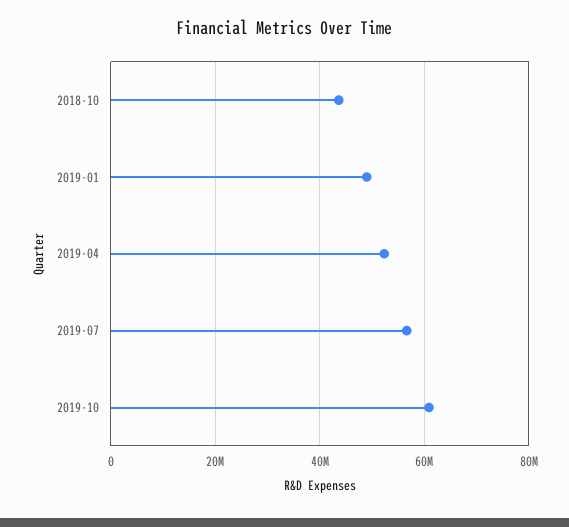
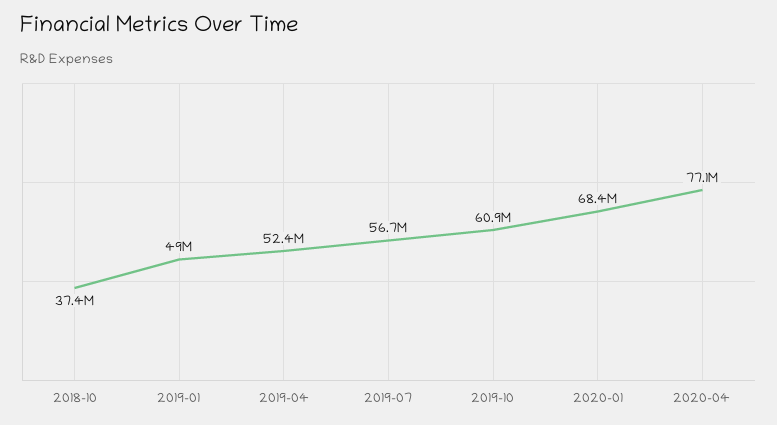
2018-10: 44000000 -> 37400000
2020-01: none -> 68400000
2020-04: none -> 77100000

